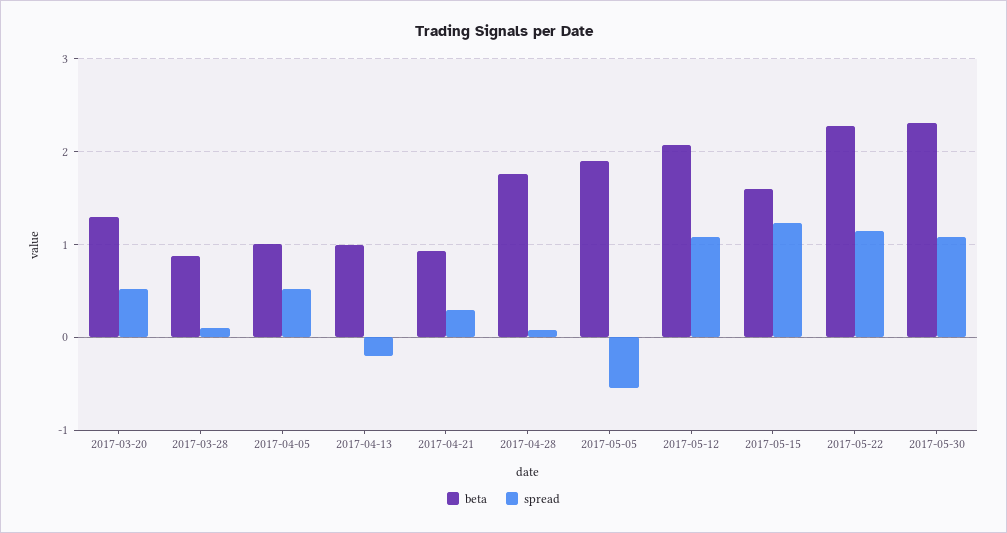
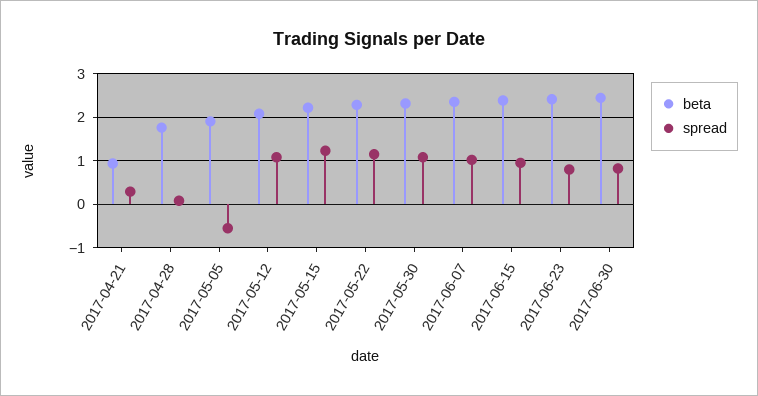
beta, 2017-03-20: 1.3 -> none
spread, 2017-03-20: 0.5 -> none
beta, 2017-03-28: 0.9 -> none
spread, 2017-03-28: 0.1 -> none
beta, 2017-04-05: 1 -> none
spread, 2017-04-05: 0.5 -> none
beta, 2017-04-13: 1 -> none
spread, 2017-04-13: -0.2 -> none
beta, 2017-05-15: 1.6 -> 2.2
beta, 2017-06-07: none -> 2.4
spread, 2017-06-07: none -> 1
beta, 2017-06-15: none -> 2.4
spread, 2017-06-15: none -> 1
beta, 2017-06-23: none -> 2.4
spread, 2017-06-23: none -> 0.8
beta, 2017-06-30: none -> 2.4
spread, 2017-06-30: none -> 0.8

